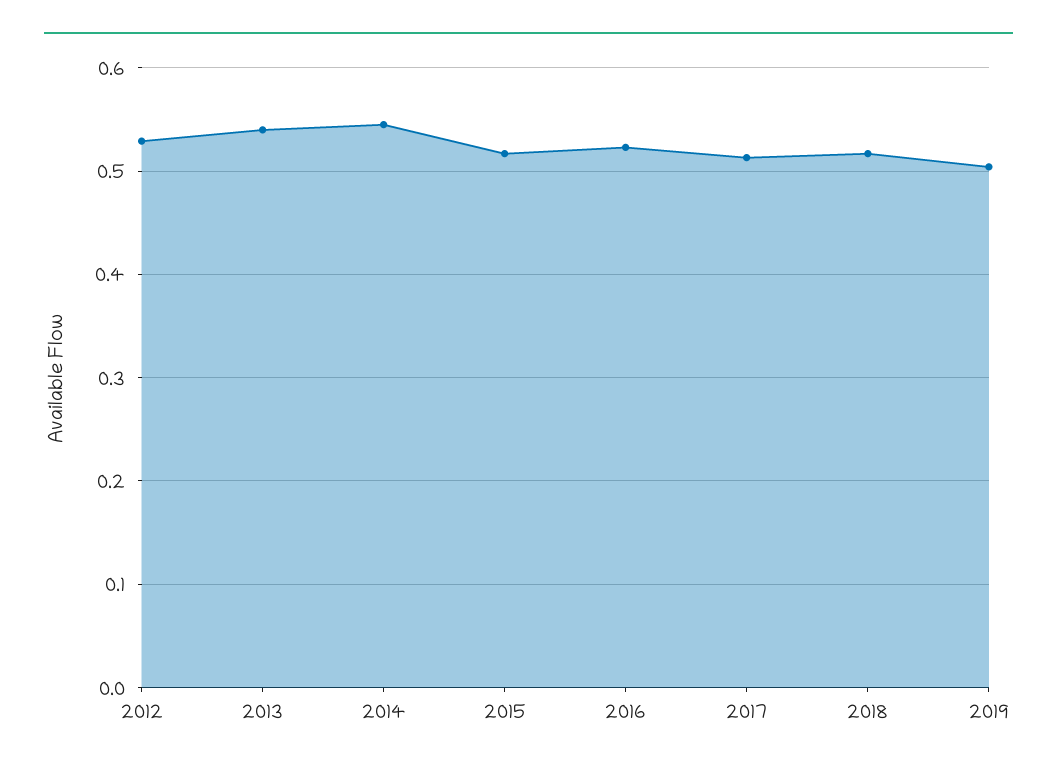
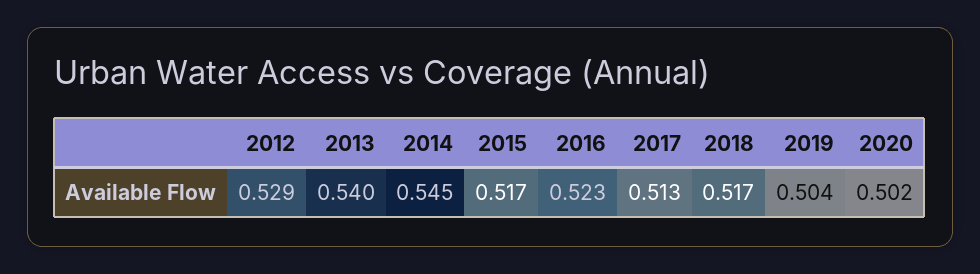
2020: none -> 0.502

